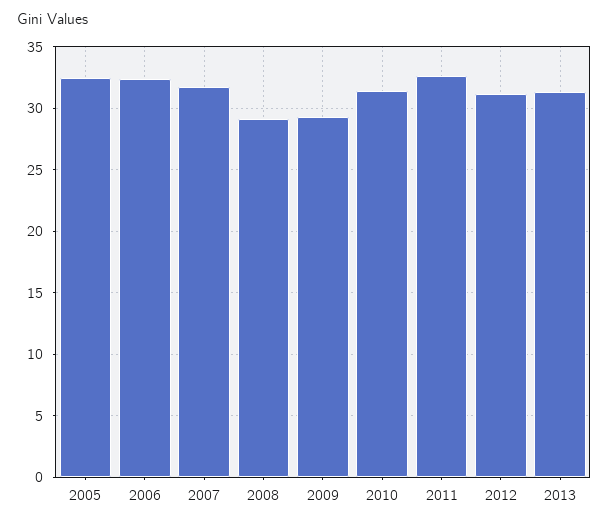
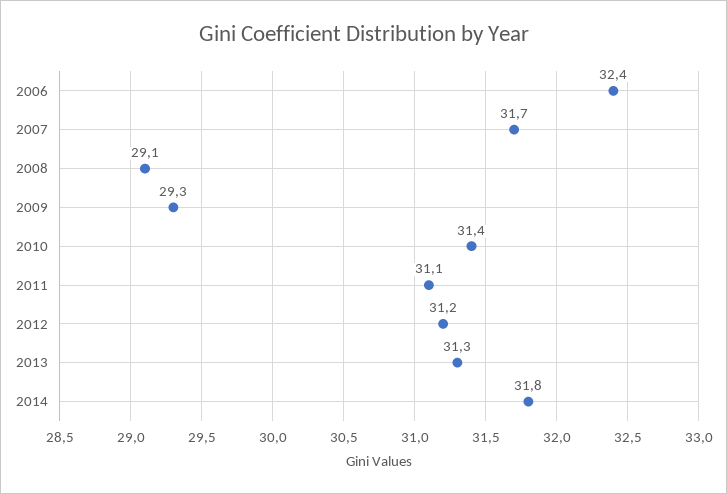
2005: 32.5 -> none
2011: 32.5 -> 31.1
2014: none -> 31.8

